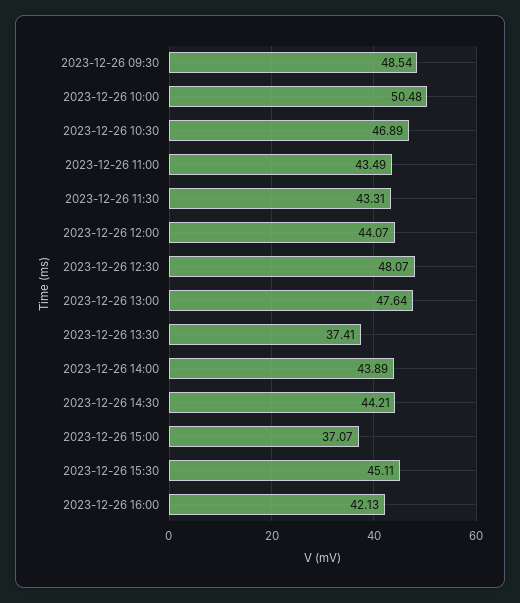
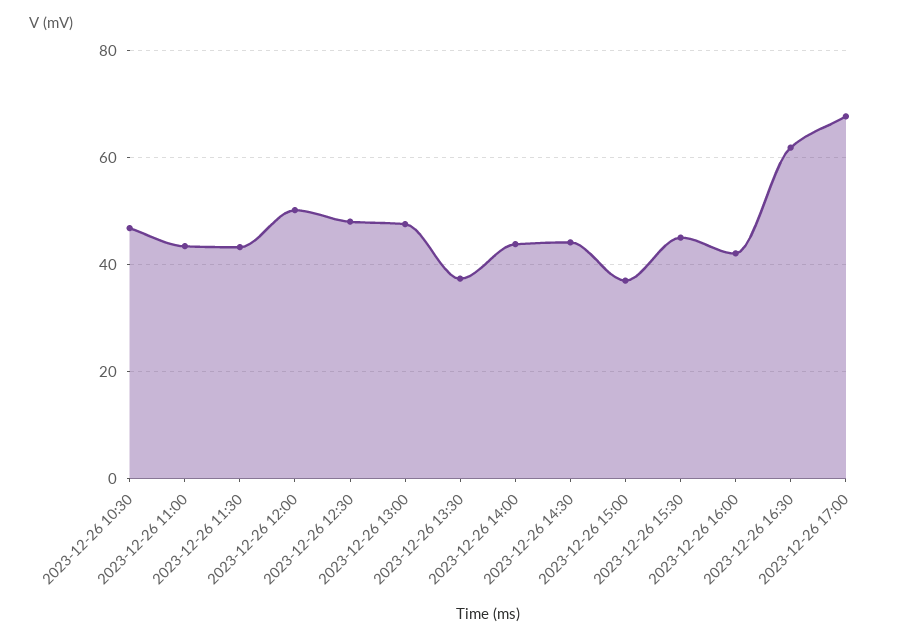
2023-12-26 09:30: 48.54 -> none
2023-12-26 10:00: 50.48 -> none
2023-12-26 12:00: 44.07 -> 50
2023-12-26 16:30: none -> 62
2023-12-26 17:00: none -> 68

